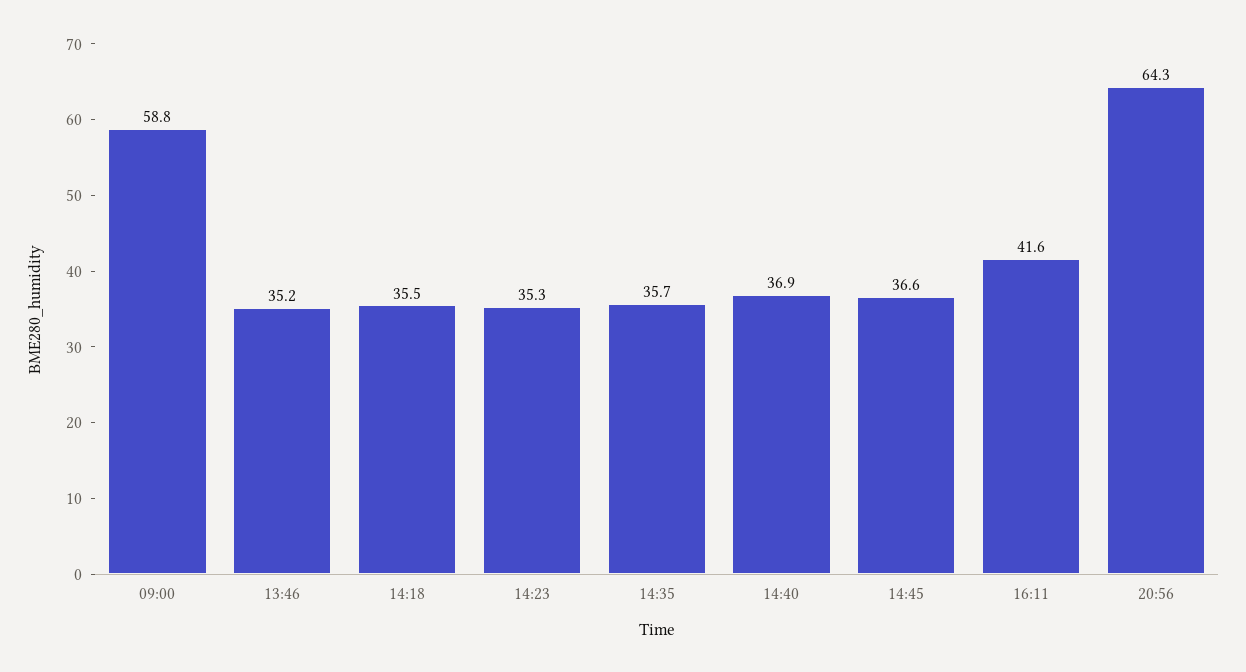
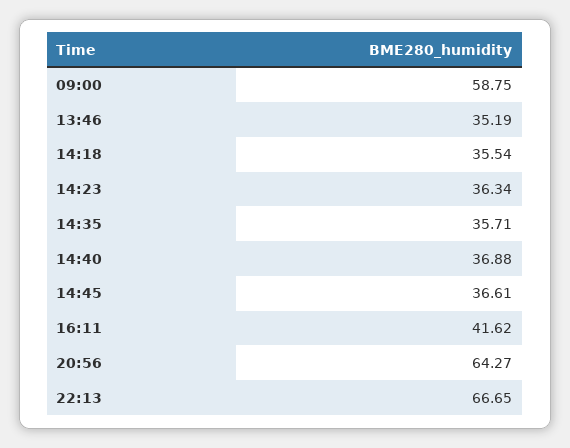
14:23: 35.3 -> 36.34
22:13: none -> 66.65

